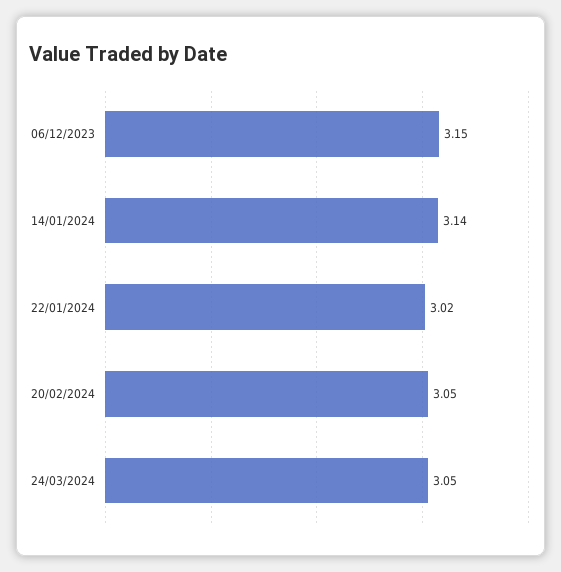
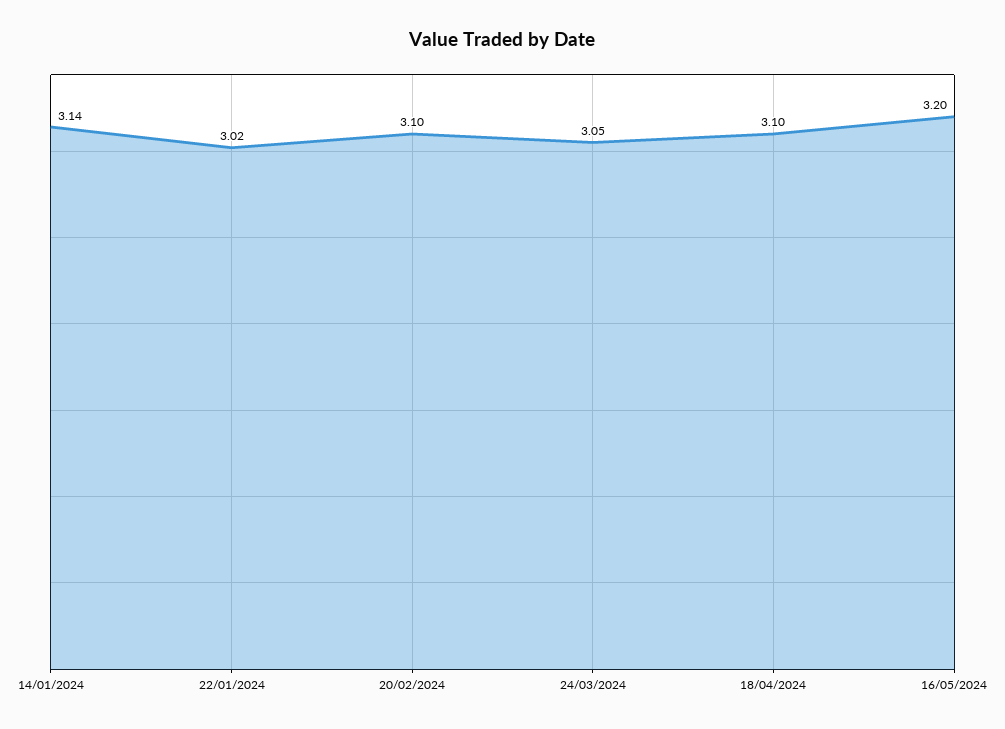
06/12/2023: 3.15 -> none
20/02/2024: 3.05 -> 3.1
18/04/2024: none -> 3.1
16/05/2024: none -> 3.2

